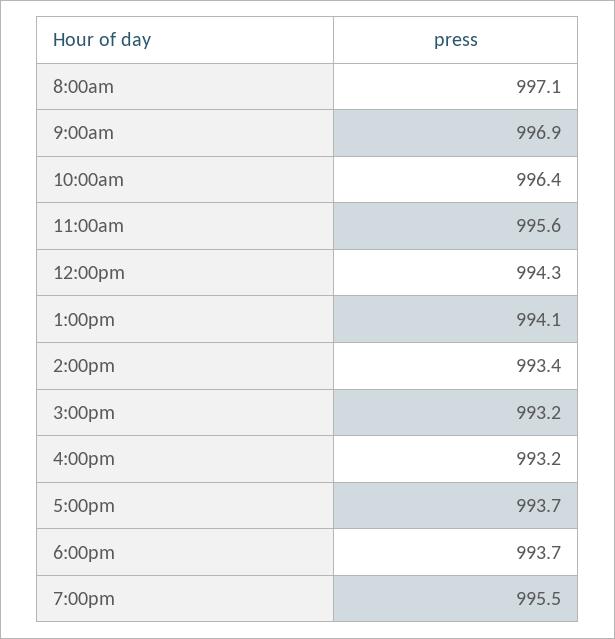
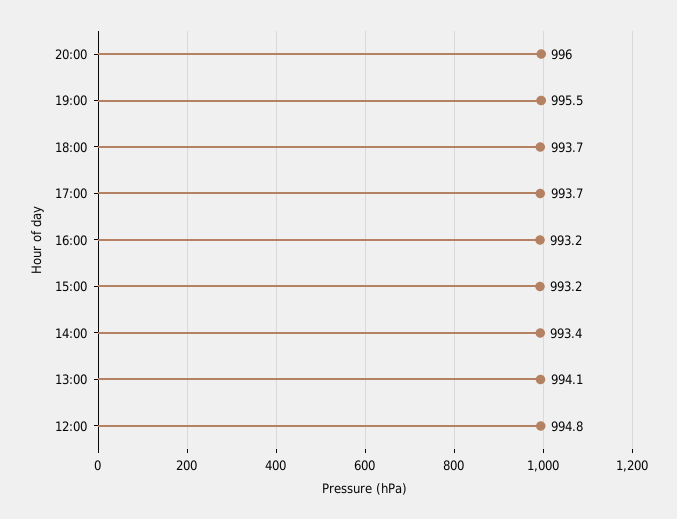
8:00am: 997.1 -> none
9:00am: 996.9 -> none
10:00am: 996.4 -> none
11:00am: 995.6 -> none
12:00pm: 994.3 -> 994.8
20:00: none -> 996

